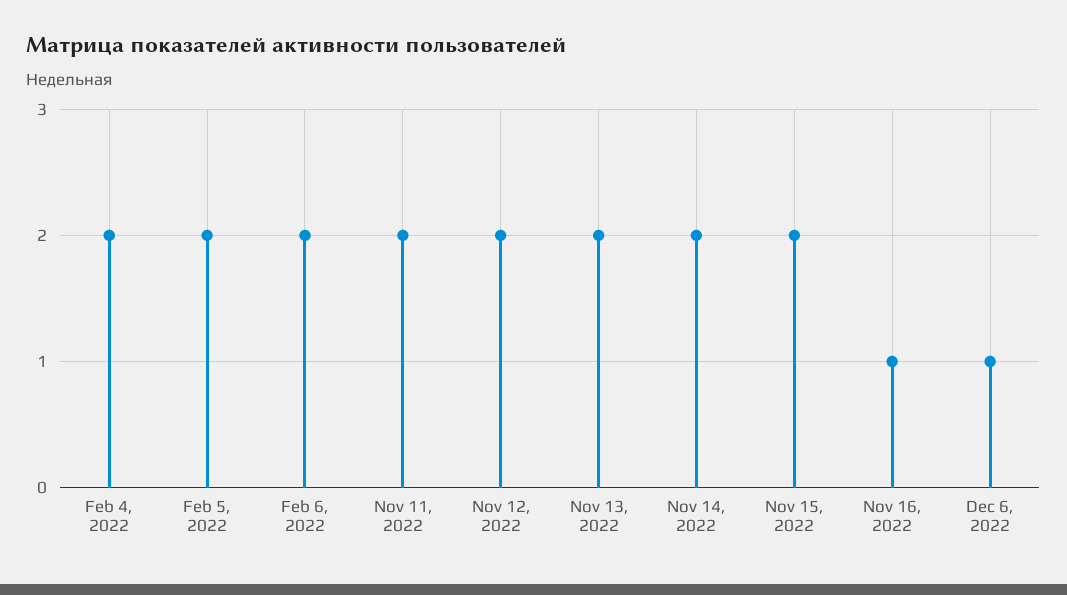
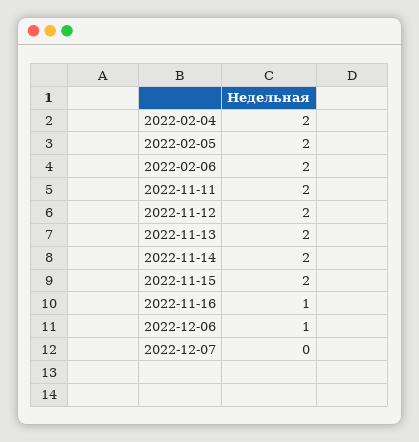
2022-12-07: none -> 0

